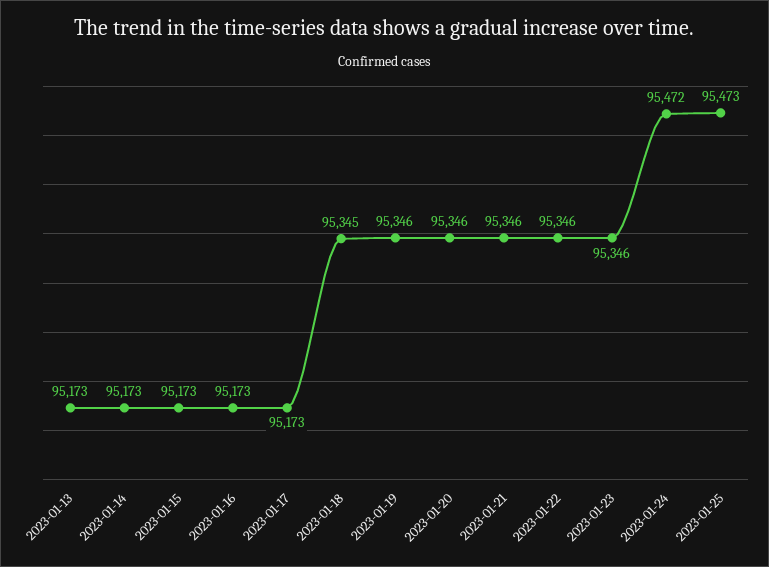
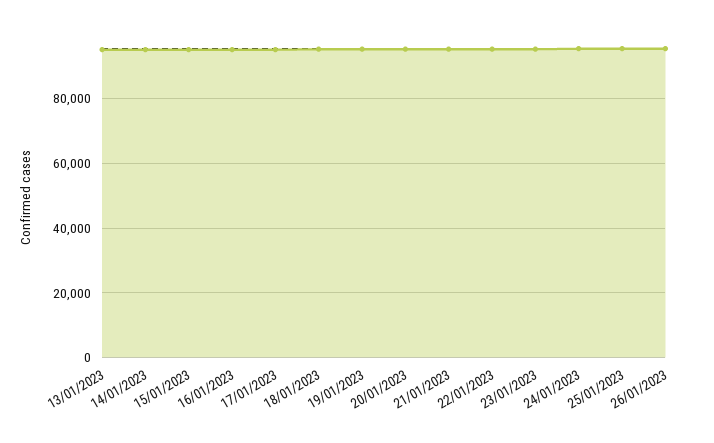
26/01/2023: none -> 96000

